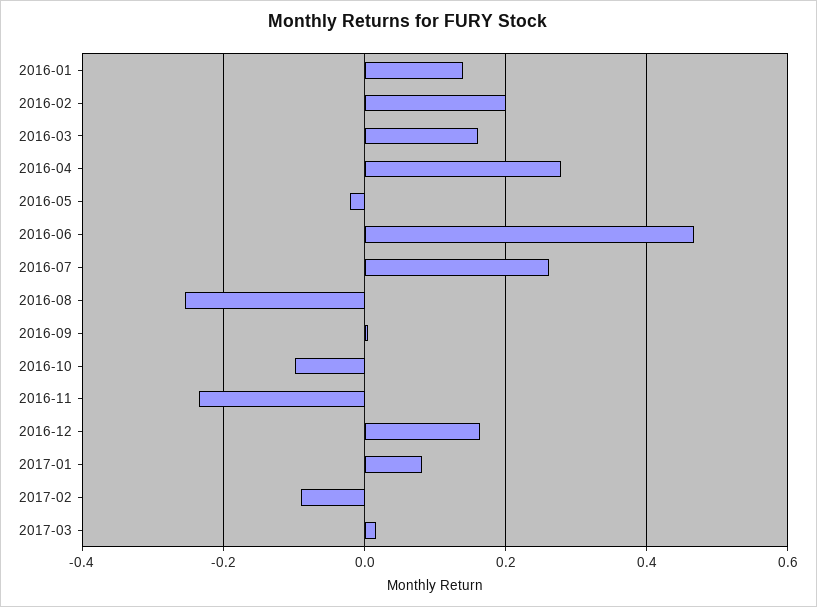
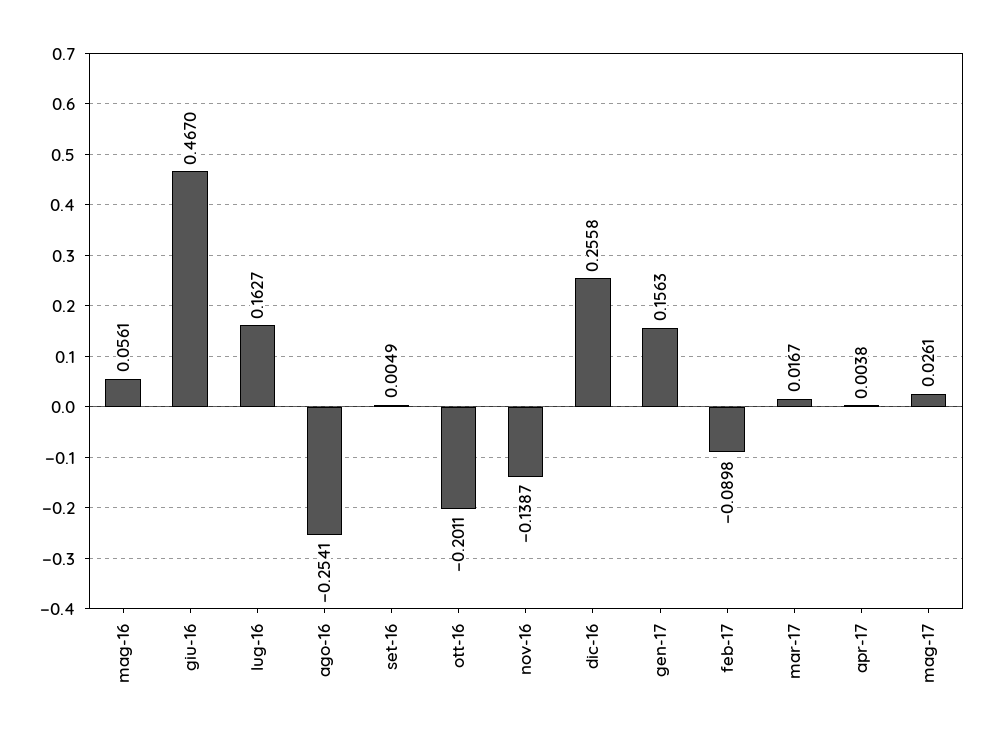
2016-01: 0.14 -> none
2016-02: 0.2 -> none
2016-03: 0.16 -> none
2016-04: 0.28 -> none
2016-05: -0.02 -> 0.0561
2016-07: 0.26 -> 0.1627
2016-10: -0.1 -> -0.2011
2016-11: -0.24 -> -0.1387
2016-12: 0.16 -> 0.2558
2017-01: 0.08 -> 0.1563
apr-17: none -> 0.0038
mag-17: none -> 0.0261

